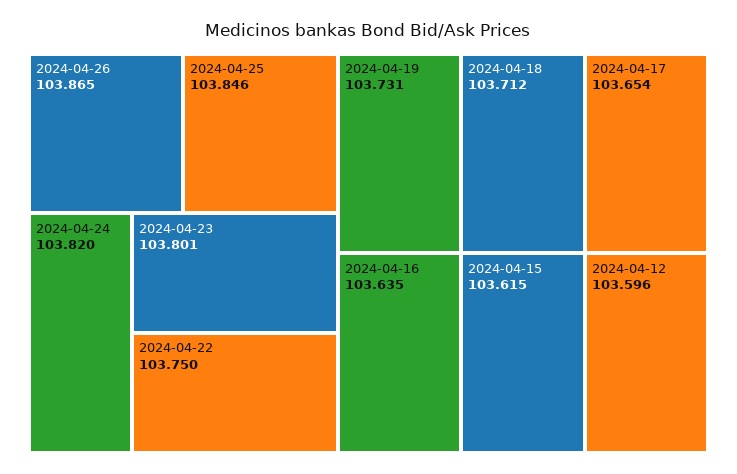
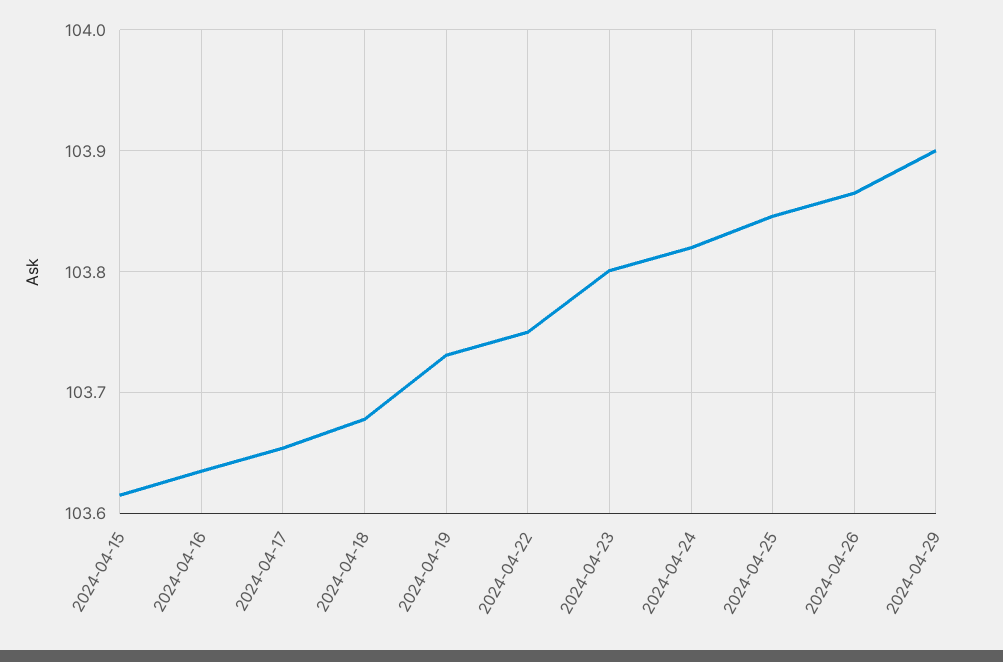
2024-04-18: 103.712 -> 103.68
2024-04-12: 103.596 -> none
2024-04-29: none -> 103.9

